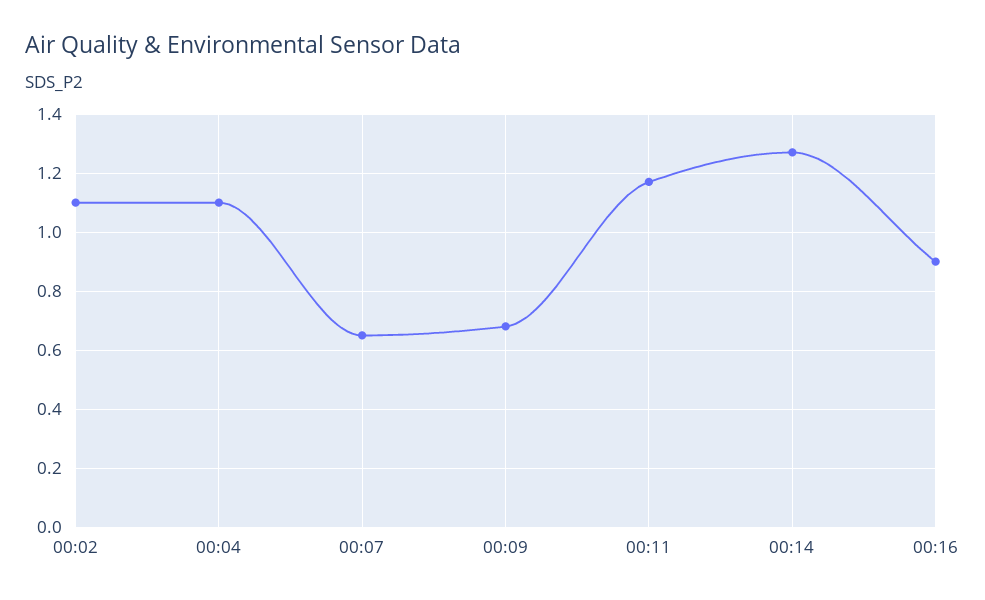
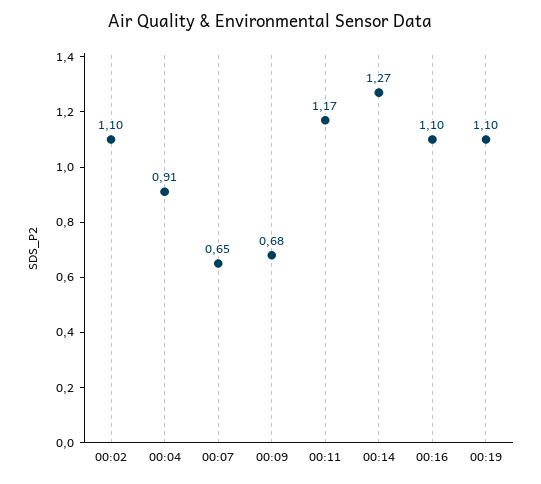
00:04: 1.1 -> 0.91
00:16: 0.9 -> 1.1
00:19: none -> 1.1

